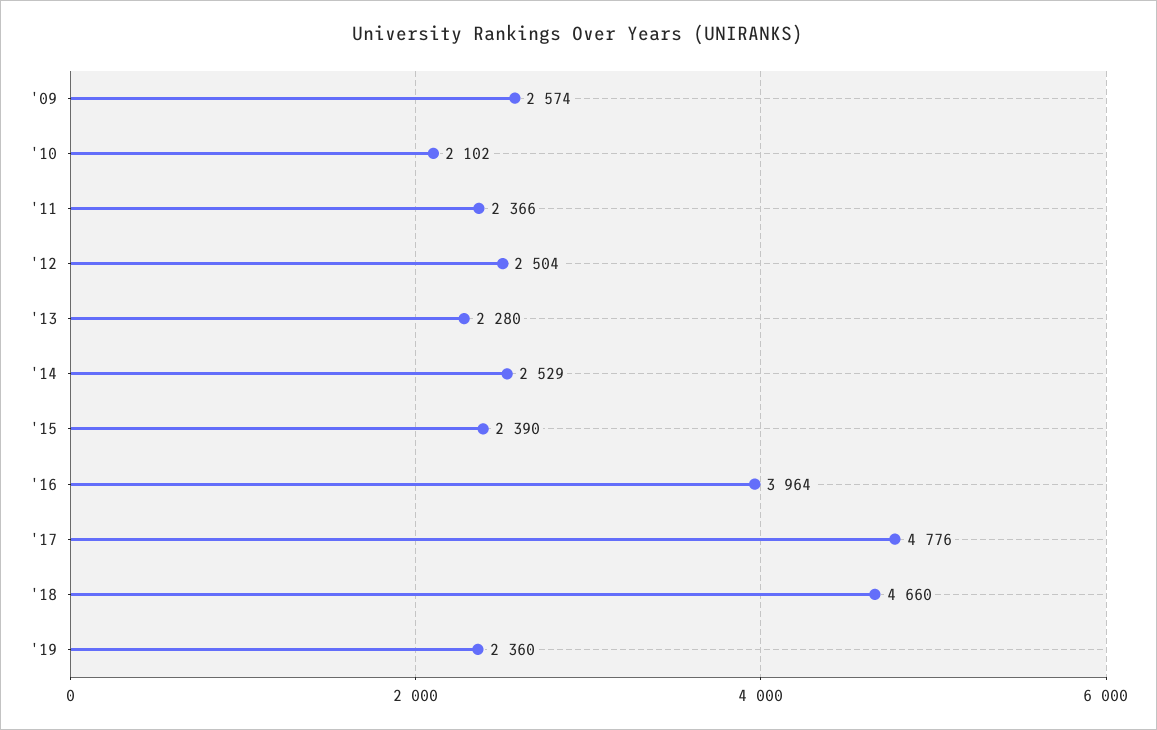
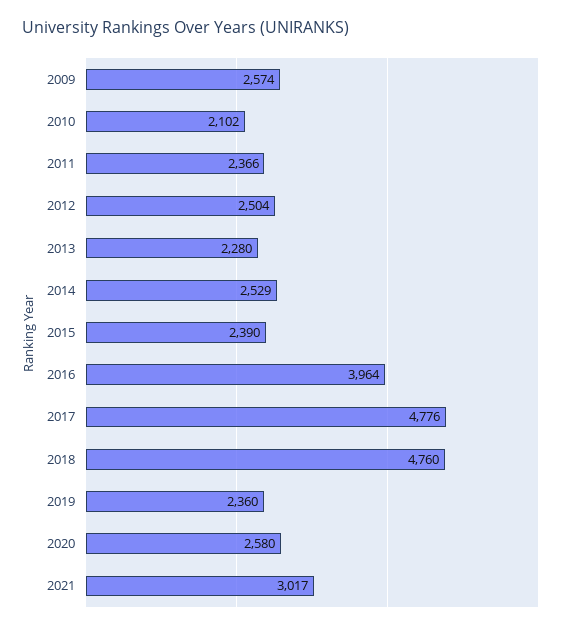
'18: 4660 -> 4760
2020: none -> 2580
2021: none -> 3017

